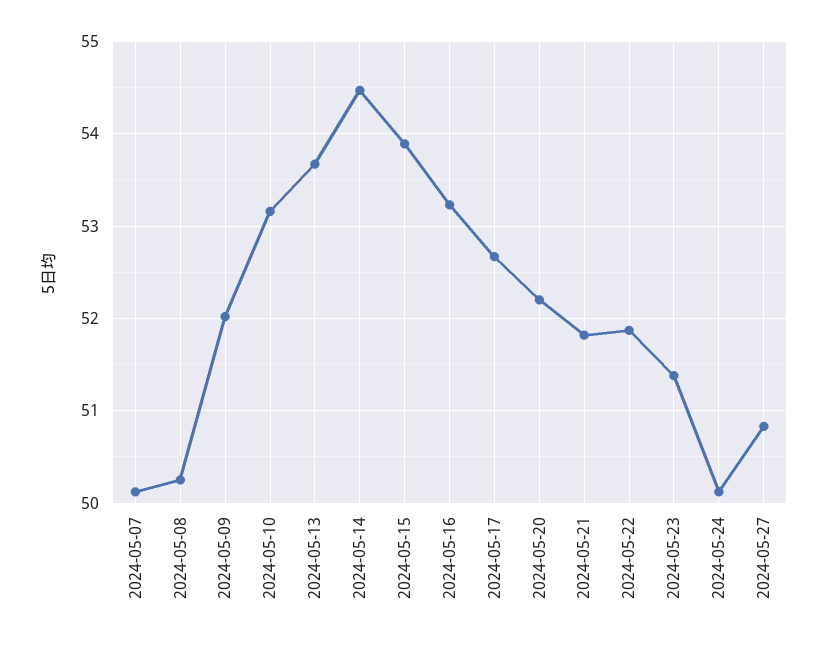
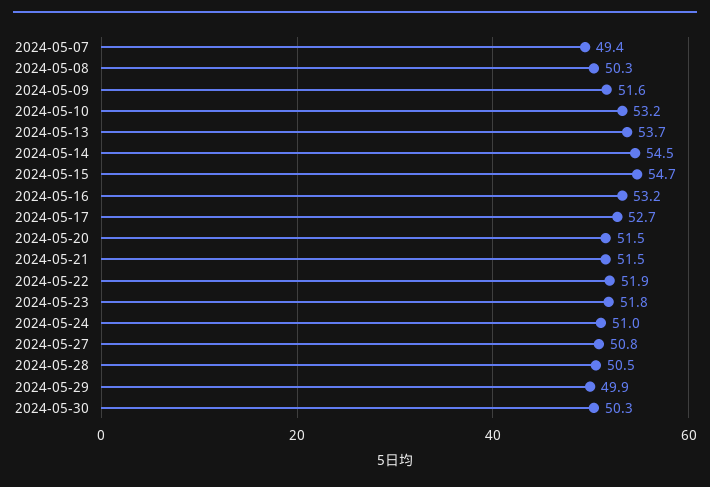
2024-05-07: 50.1 -> 49.4
2024-05-09: 52 -> 51.6
2024-05-15: 53.9 -> 54.7
2024-05-20: 52.2 -> 51.5
2024-05-21: 51.8 -> 51.5
2024-05-23: 51.4 -> 51.8
2024-05-24: 50.1 -> 51
2024-05-28: none -> 50.5
2024-05-29: none -> 49.9
2024-05-30: none -> 50.3

